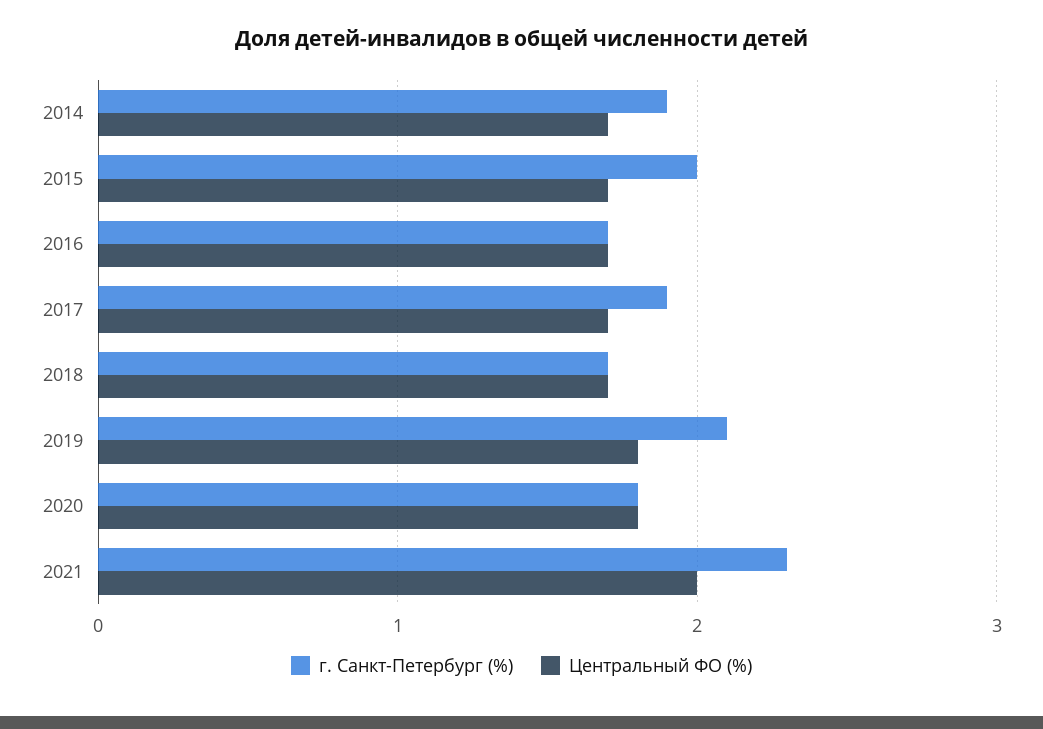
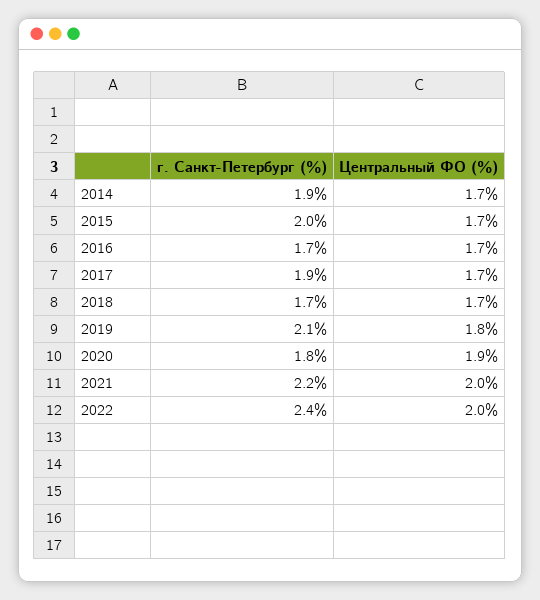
Центральный ФО (%), 2020: 1.8 -> 1.9
г. Санкт-Петербург (%), 2021: 2.3 -> 2.2
г. Санкт-Петербург (%), 2022: none -> 2.4
Центральный ФО (%), 2022: none -> 2

